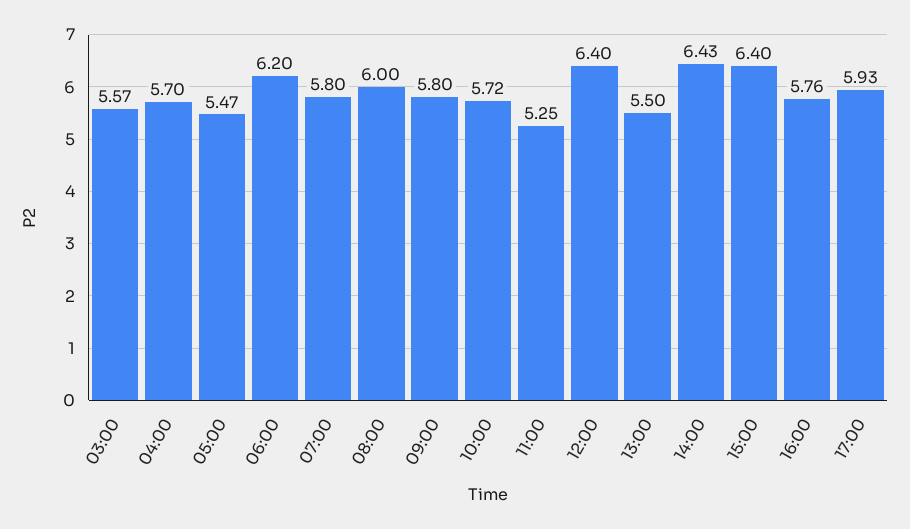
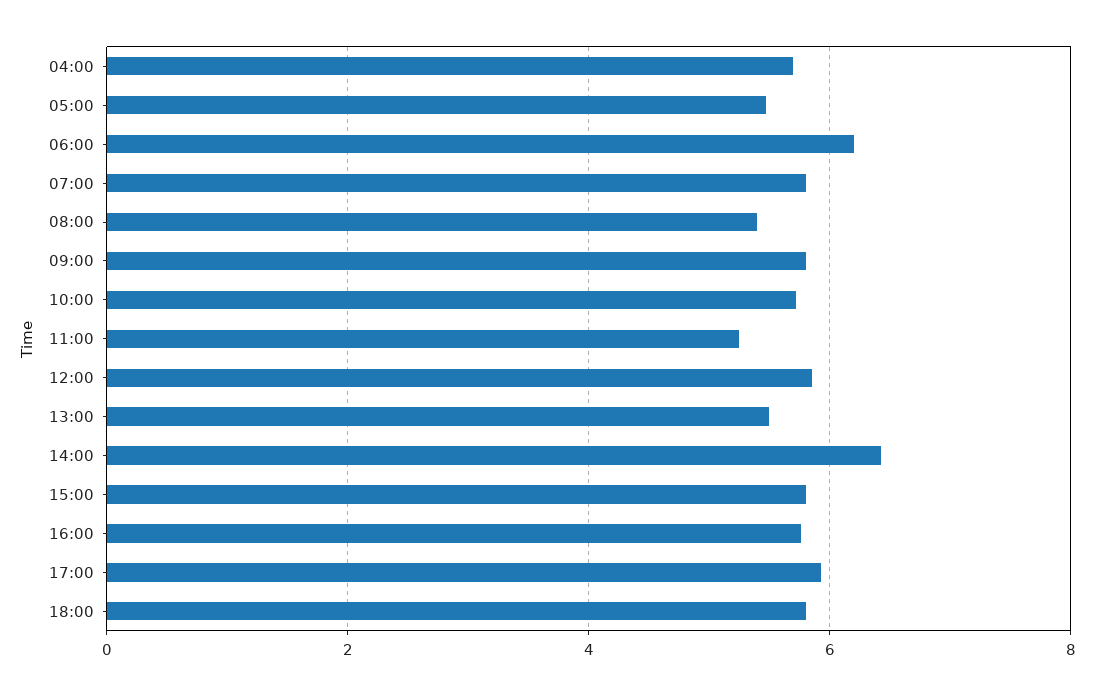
03:00: 5.57 -> none
08:00: 6 -> 5.4
12:00: 6.4 -> 5.8
15:00: 6.4 -> 5.8
18:00: none -> 5.8

